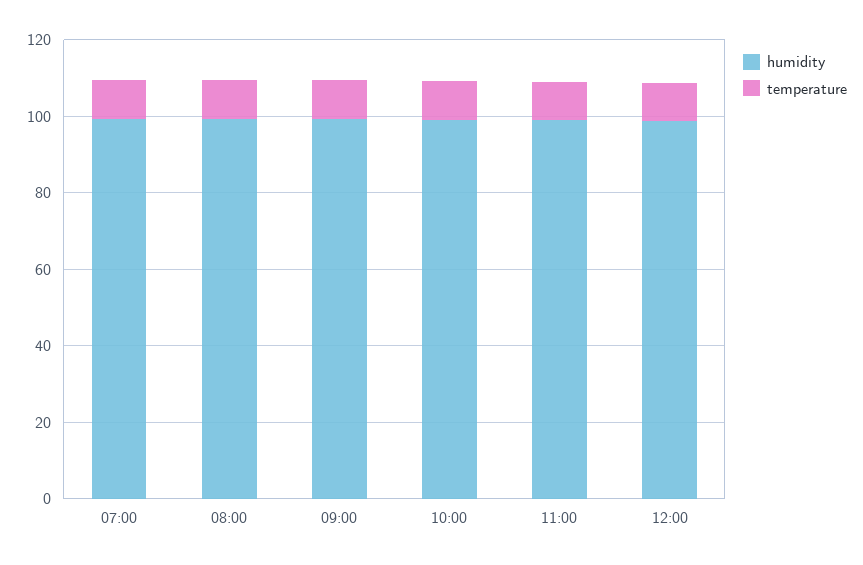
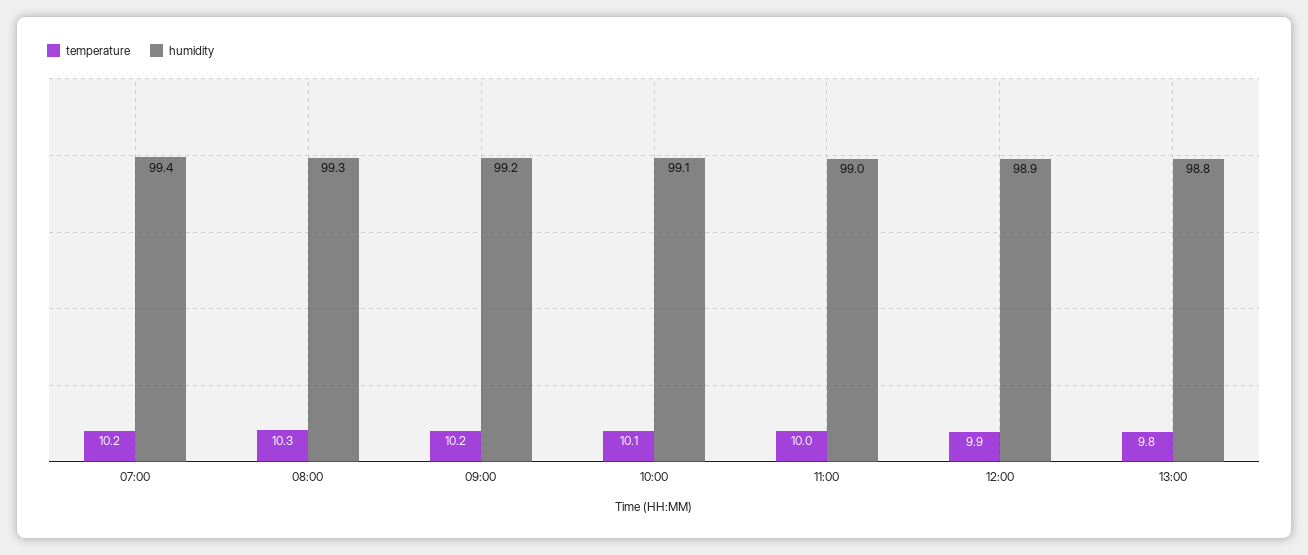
temperature, 13:00: none -> 9.8
humidity, 13:00: none -> 98.8

